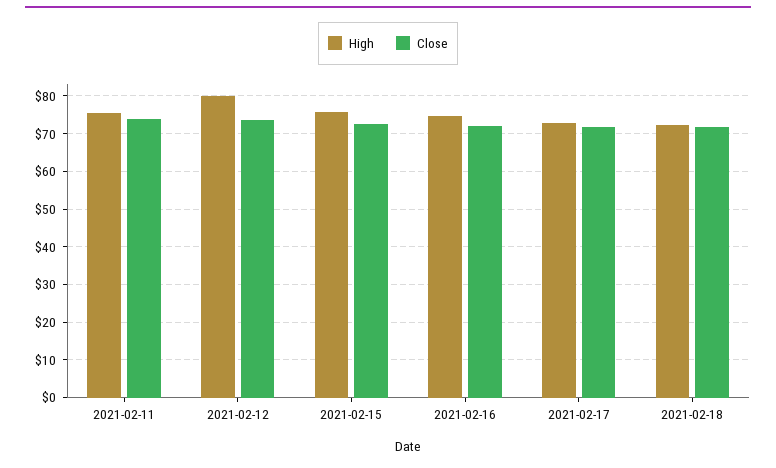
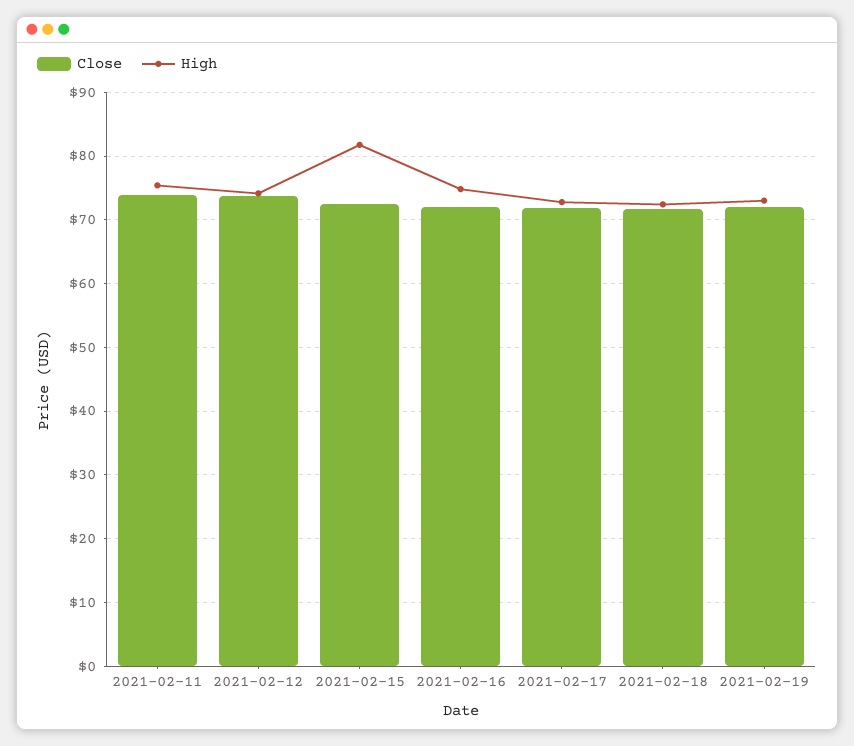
High, 2021-02-12: 80 -> 74
High, 2021-02-15: 76 -> 82
Close, 2021-02-19: none -> 72
High, 2021-02-19: none -> 73

